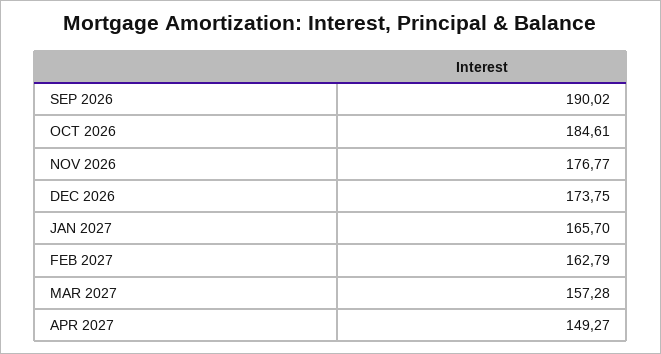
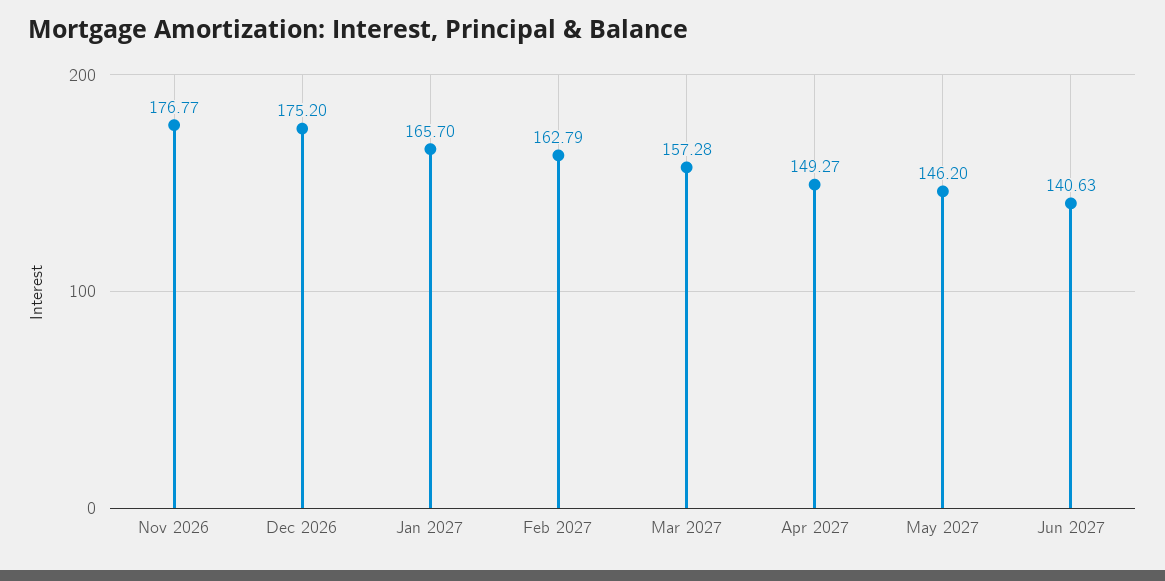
SEP 2026: 190.02 -> none
OCT 2026: 184.61 -> none
DEC 2026: 173.75 -> 175.2
May 2027: none -> 146.2
Jun 2027: none -> 140.63

